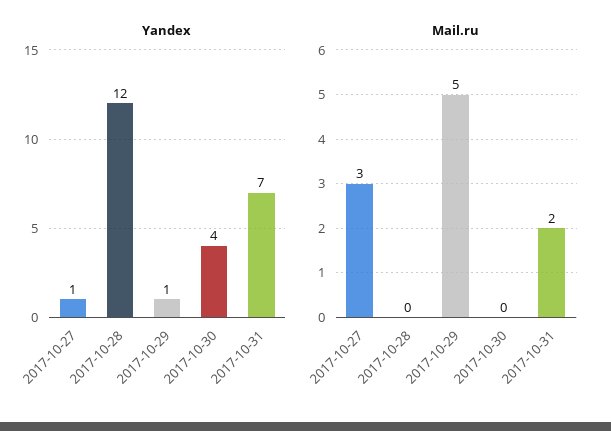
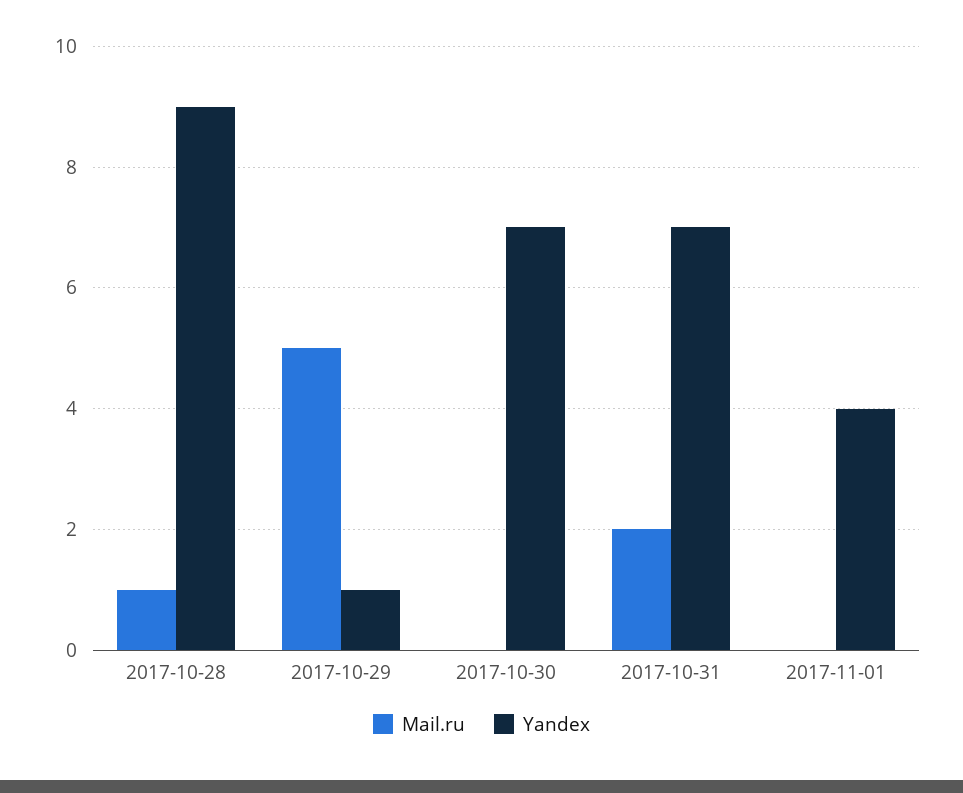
Yandex, 2017-10-27: 1 -> none
Yandex, 2017-10-28: 12 -> 9
Yandex, 2017-10-30: 4 -> 7
Mail.ru, 2017-10-27: 3 -> none
Mail.ru, 2017-10-28: 0 -> 1
Mail.ru, 2017-11-01: none -> 0
Yandex, 2017-11-01: none -> 4

